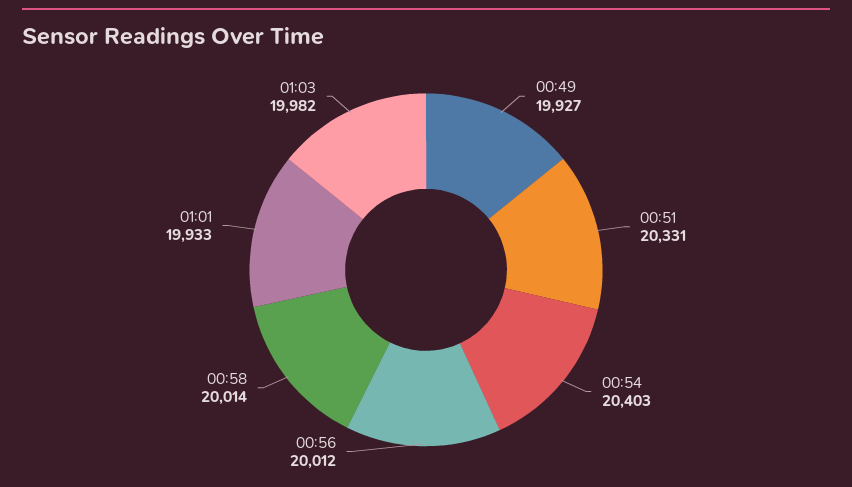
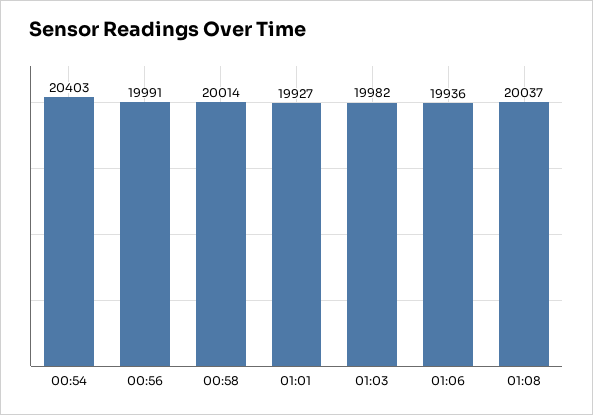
00:49: 19927 -> none
00:51: 20331 -> none
00:56: 20012 -> 19991
01:01: 19933 -> 19927
01:06: none -> 19936
01:08: none -> 20037

